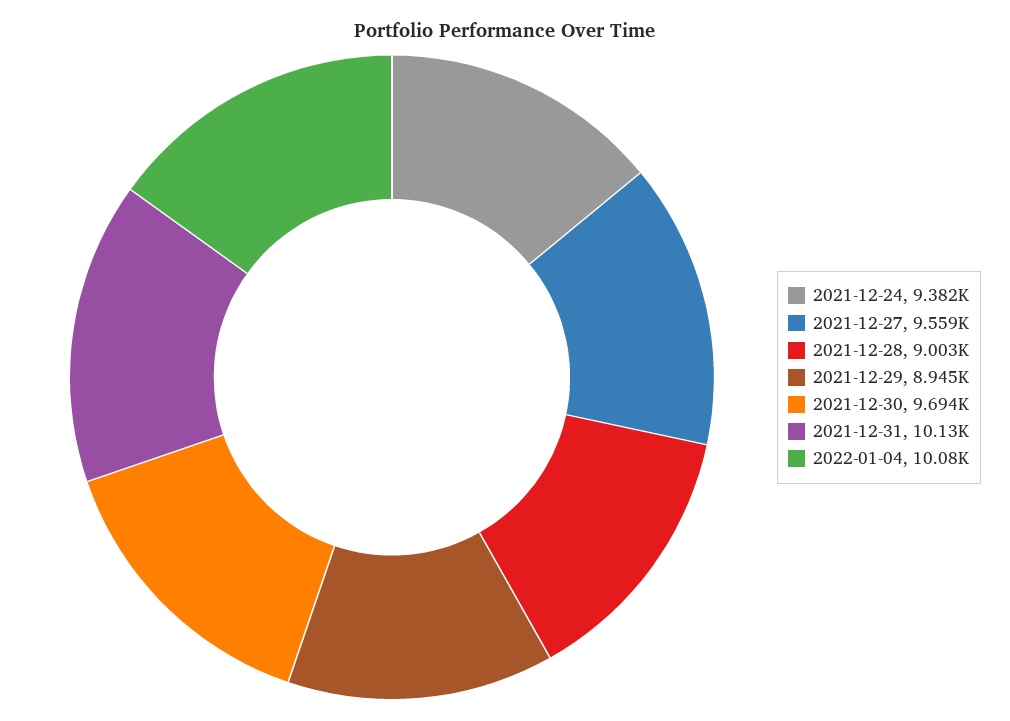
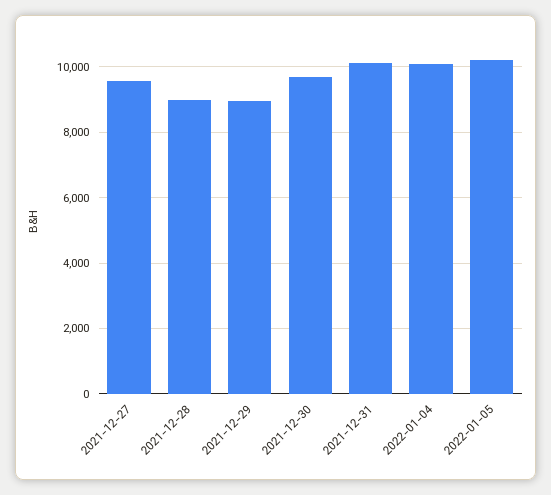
2021-12-24: 9382 -> none
2022-01-05: none -> 10200

